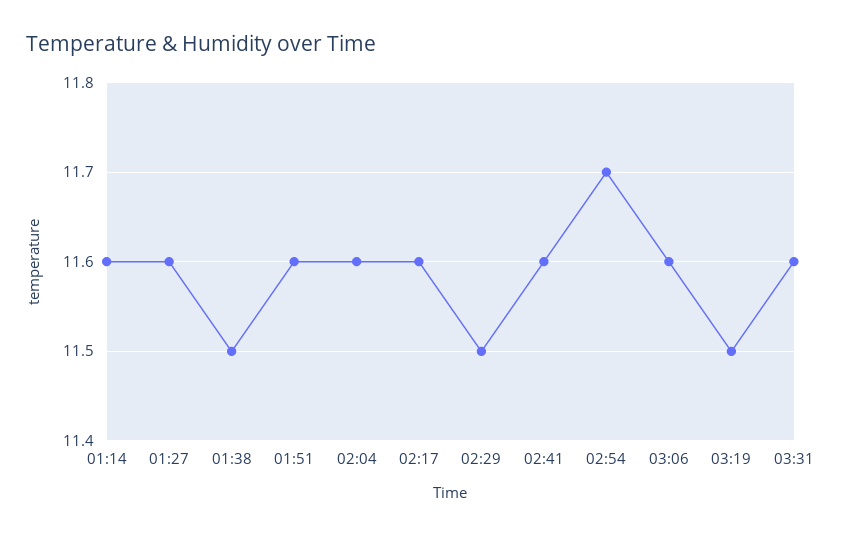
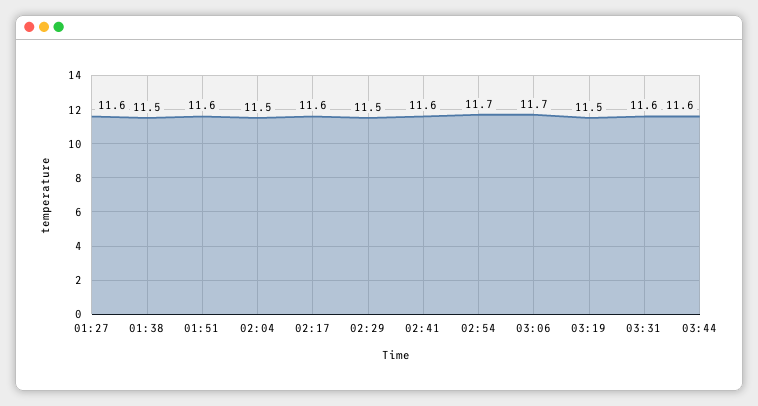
01:14: 11.6 -> none
02:04: 11.6 -> 11.5
03:06: 11.6 -> 11.7
03:44: none -> 11.6

